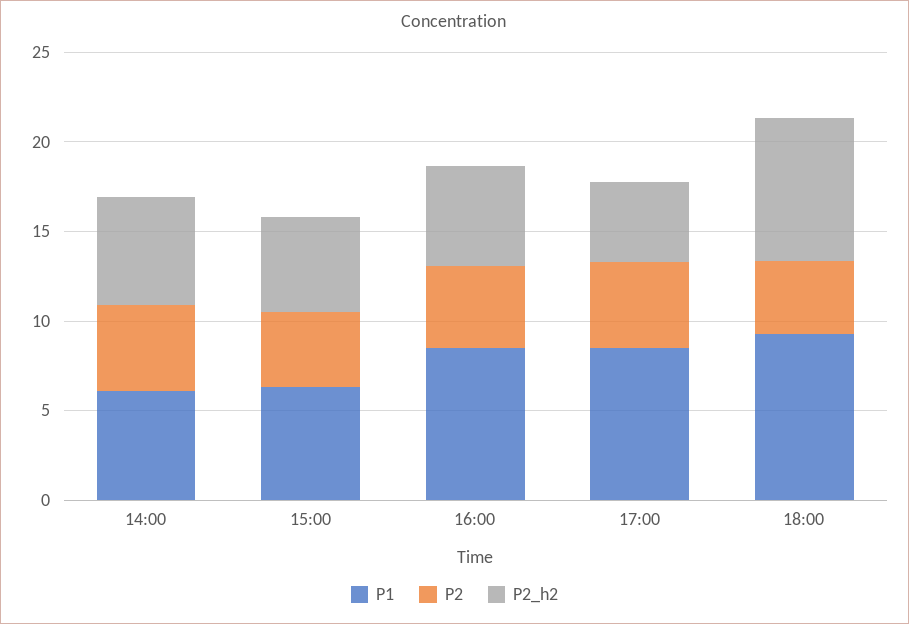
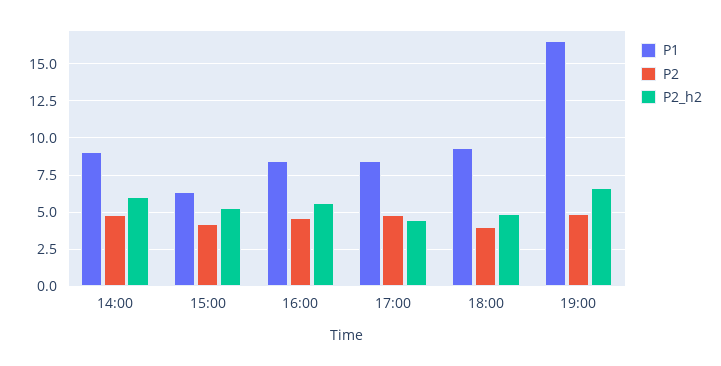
P1, 14:00: 6 -> 9
P2_h2, 18:00: 8 -> 5
P1, 19:00: none -> 16.5
P2, 19:00: none -> 5
P2_h2, 19:00: none -> 6.5

